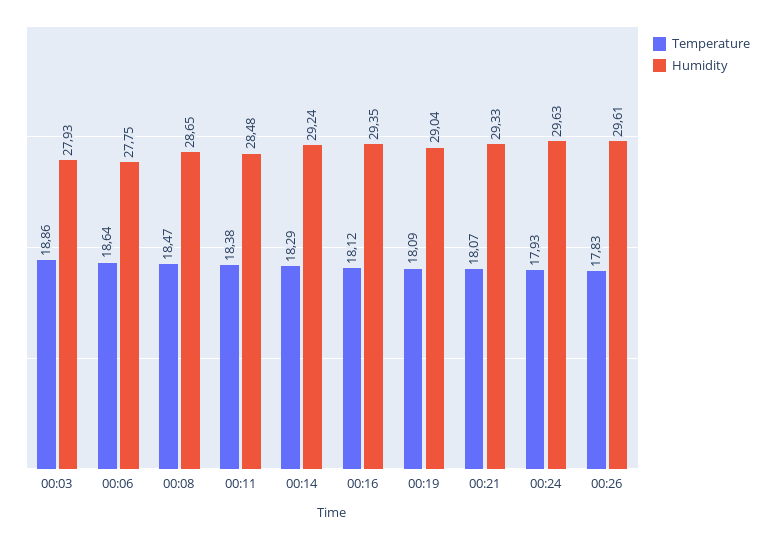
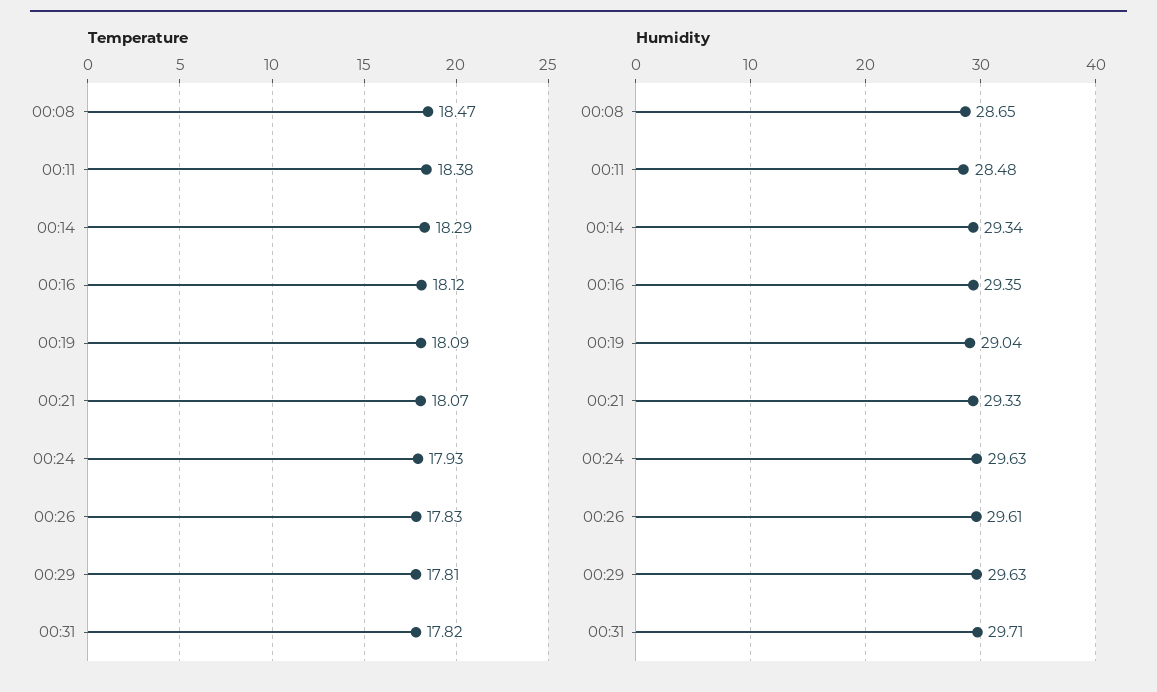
Temperature, 00:03: 18.86 -> none
Humidity, 00:03: 27.93 -> none
Temperature, 00:06: 18.64 -> none
Humidity, 00:06: 27.75 -> none
Humidity, 00:14: 29.24 -> 29.34
Temperature, 00:29: none -> 17.81
Temperature, 00:31: none -> 17.82
Humidity, 00:29: none -> 29.63
Humidity, 00:31: none -> 29.71

